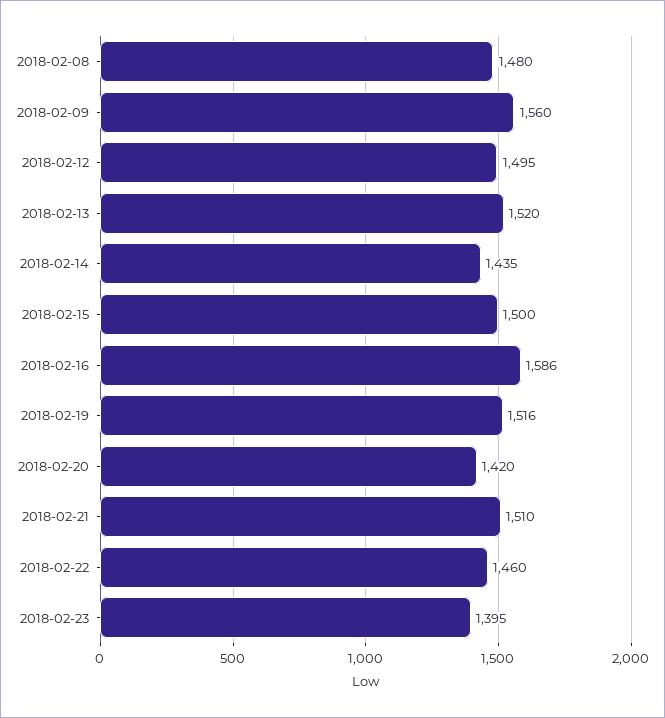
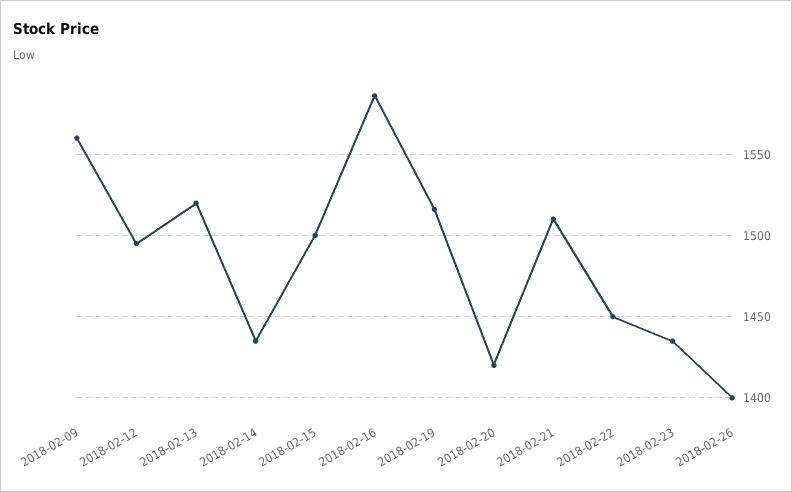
2018-02-08: 1480 -> none
2018-02-22: 1460 -> 1450
2018-02-23: 1395 -> 1435
2018-02-26: none -> 1400

